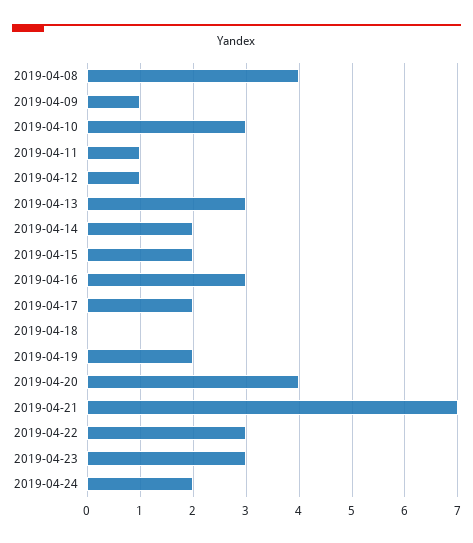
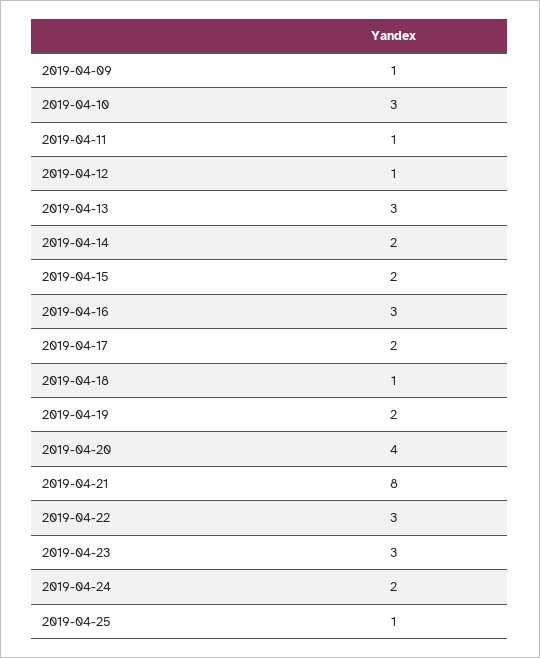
2019-04-08: 4 -> none
2019-04-18: 0 -> 1
2019-04-21: 7 -> 8
2019-04-25: none -> 1

